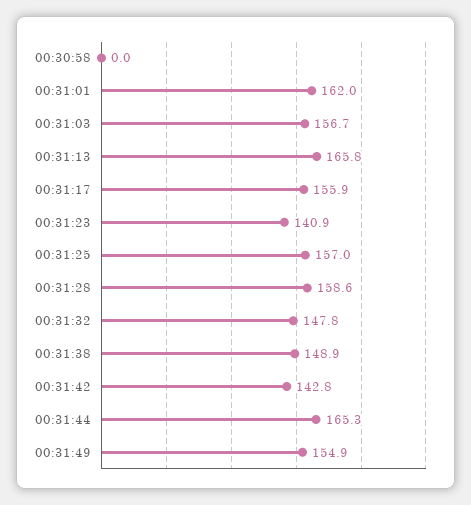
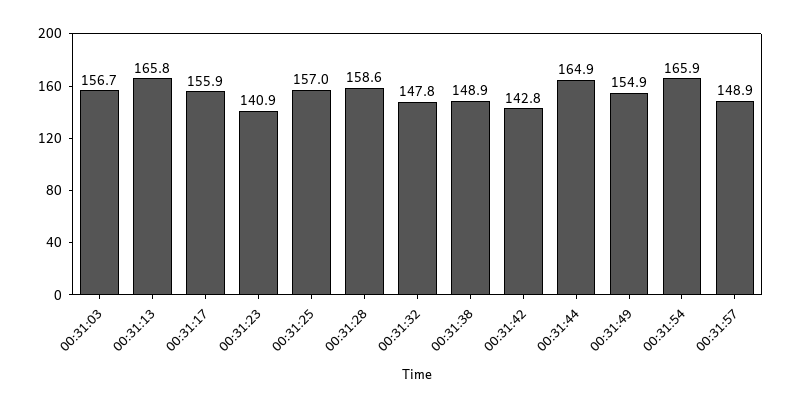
00:30:58: 0 -> none
00:31:01: 162 -> none
00:31:44: 165.3 -> 164.9
00:31:54: none -> 165.9
00:31:57: none -> 148.9

